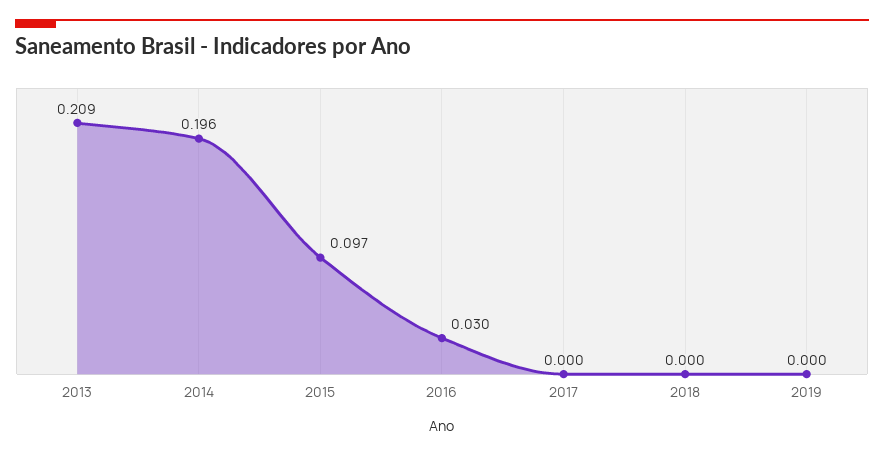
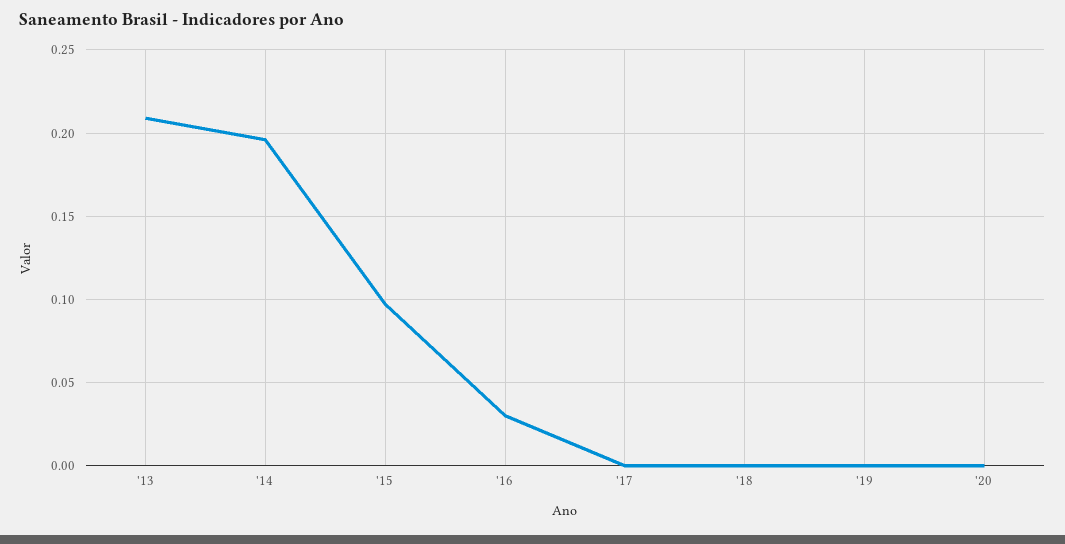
'20: none -> 0

